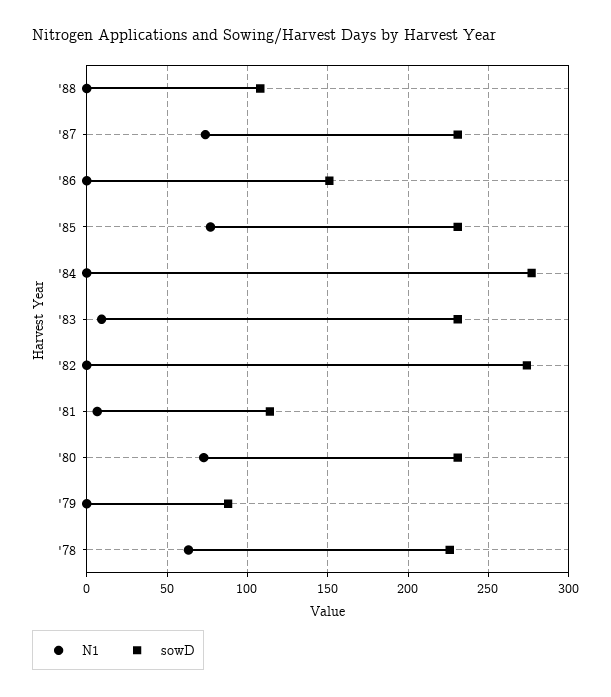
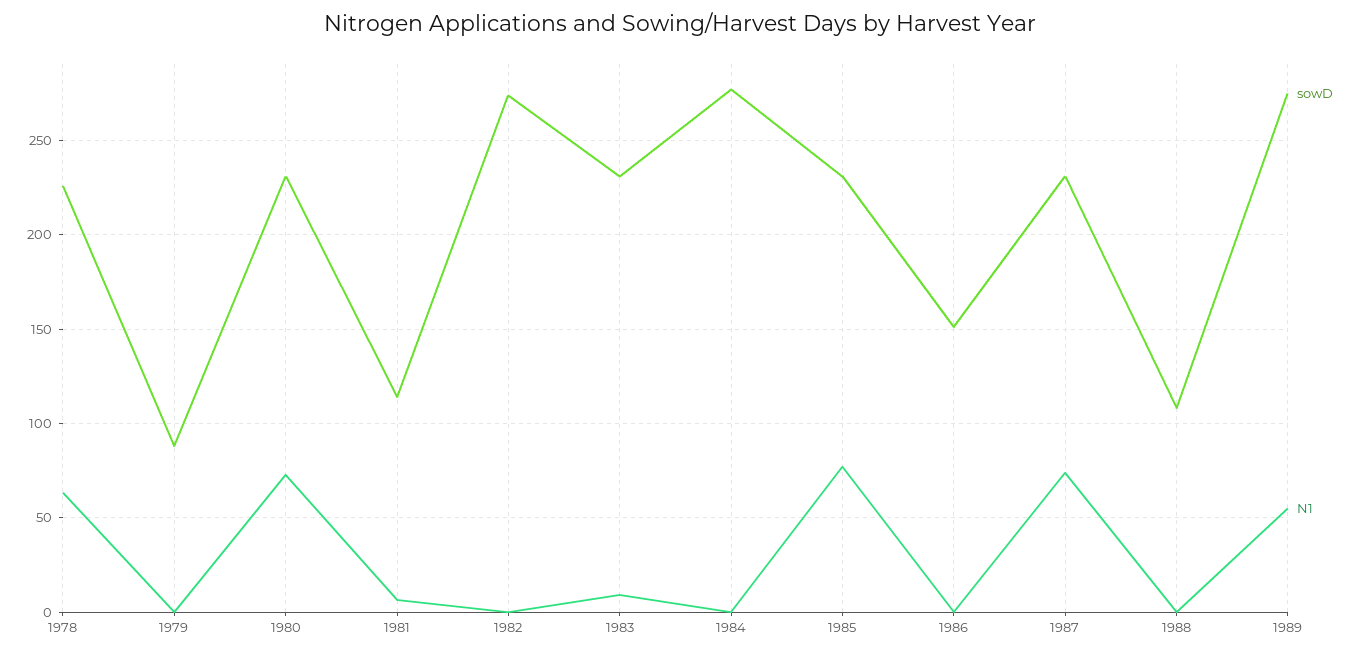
sowD, 1989: none -> 275
N1, 1989: none -> 55

